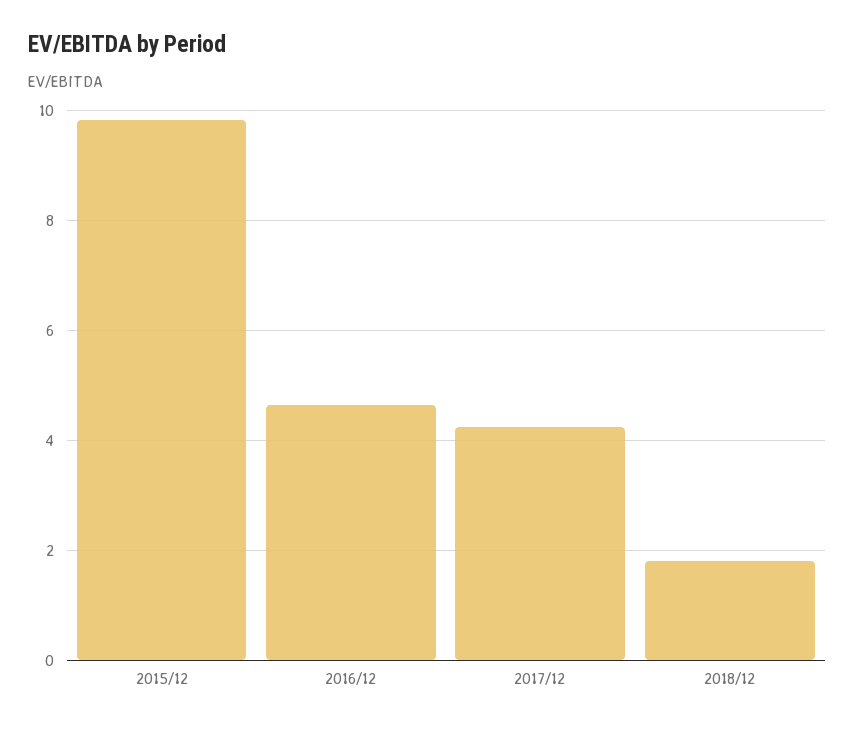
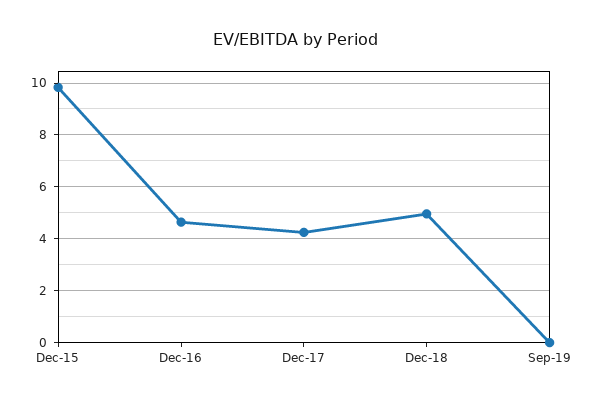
2018/12: 1.8 -> 5
Sep-19: none -> 0

